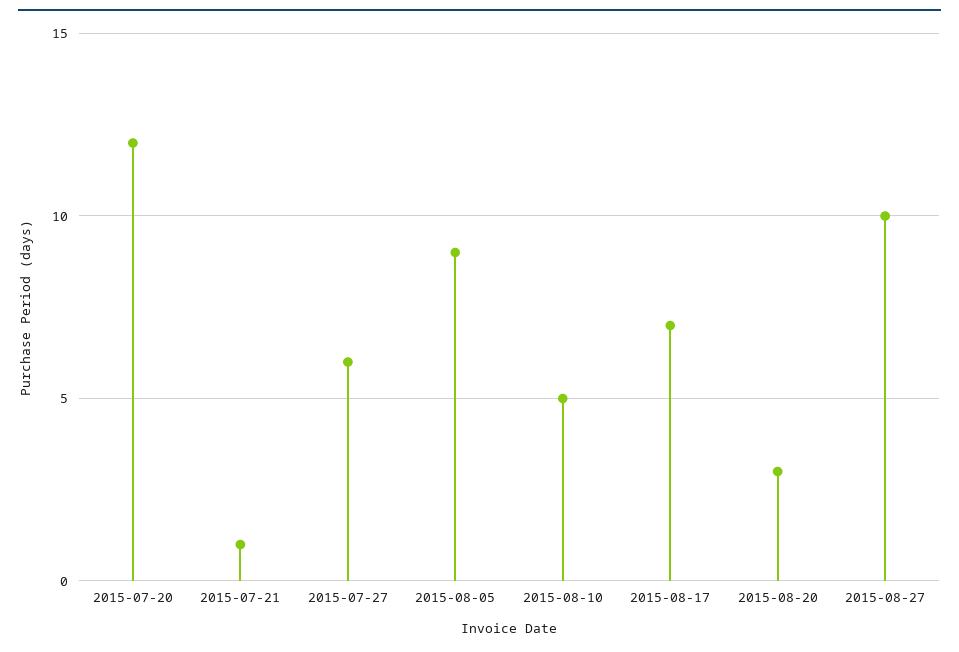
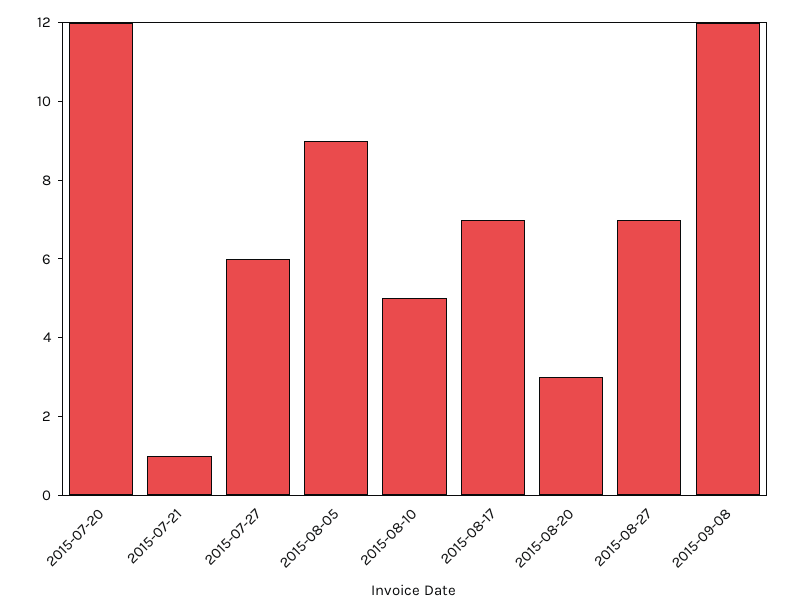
2015-08-27: 10 -> 7
2015-09-08: none -> 12

